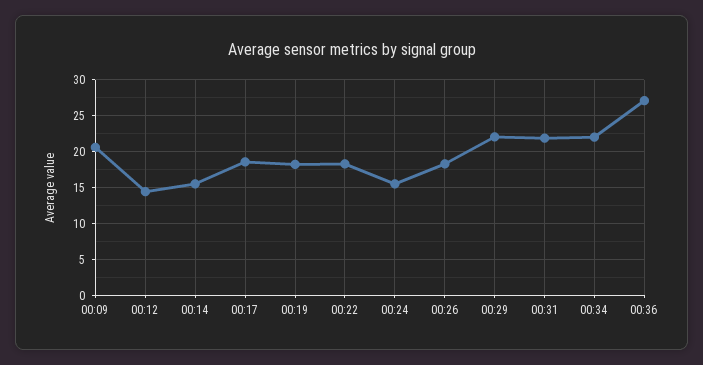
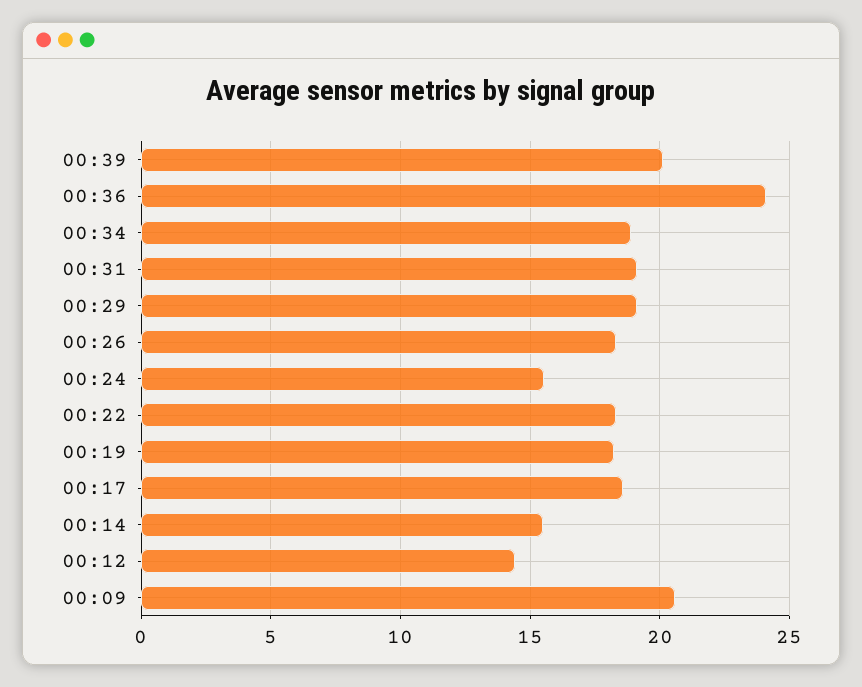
00:29: 22 -> 19
00:31: 22 -> 19
00:34: 22 -> 19
00:36: 27 -> 24
00:39: none -> 20

